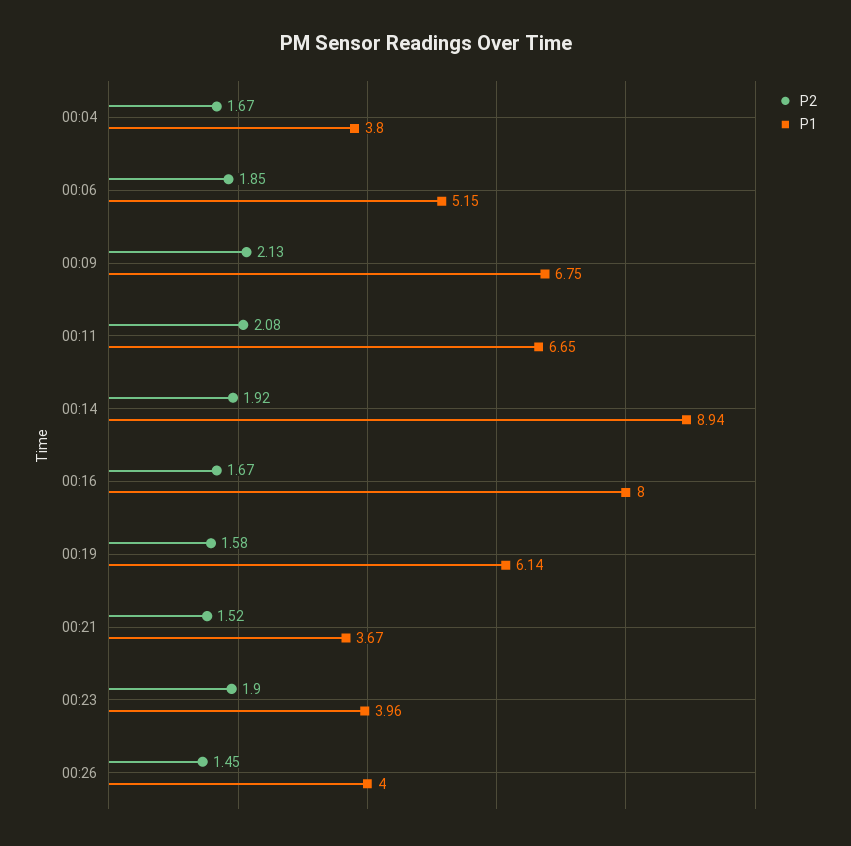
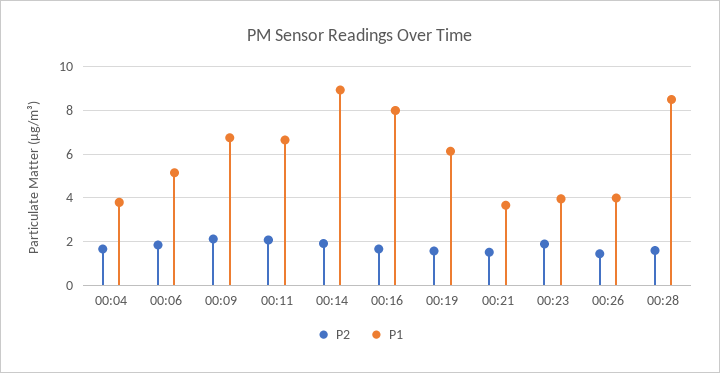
P2, 00:28: none -> 1.5
P1, 00:28: none -> 8.5

